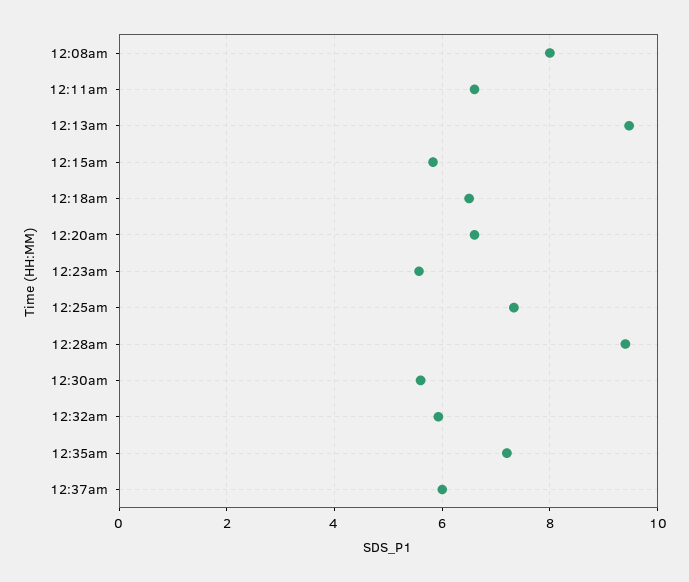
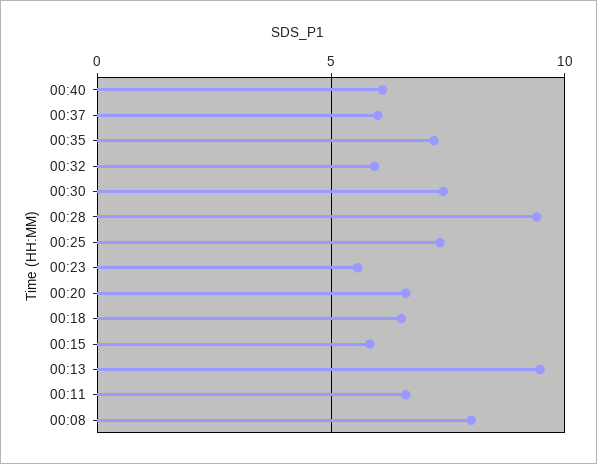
12:30am: 5.6 -> 7.5
00:40: none -> 6

